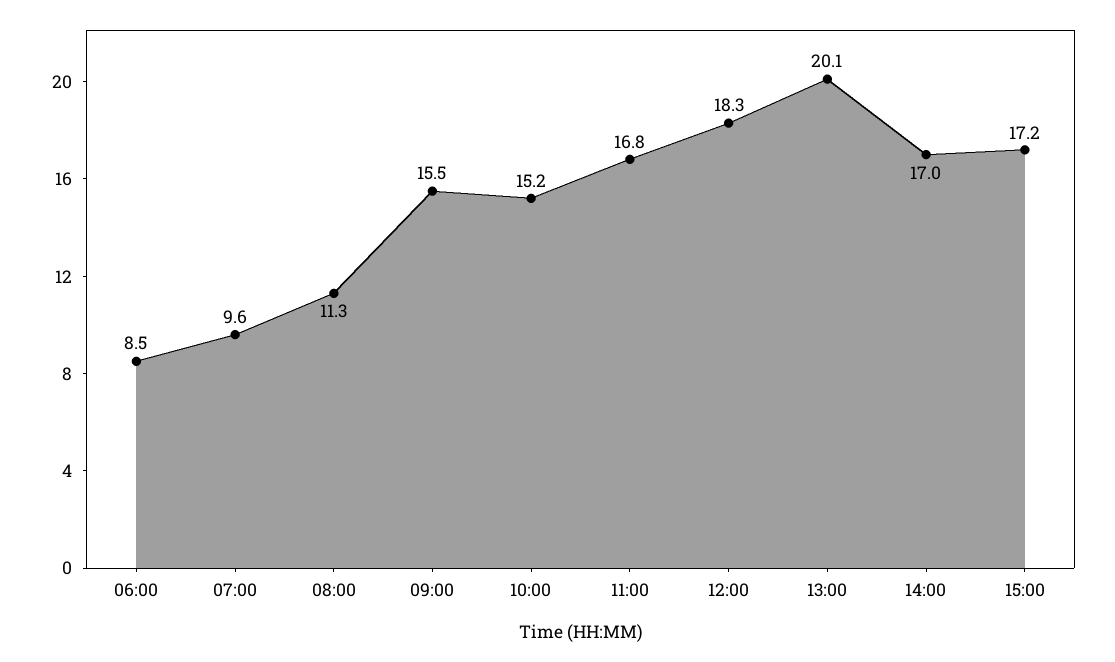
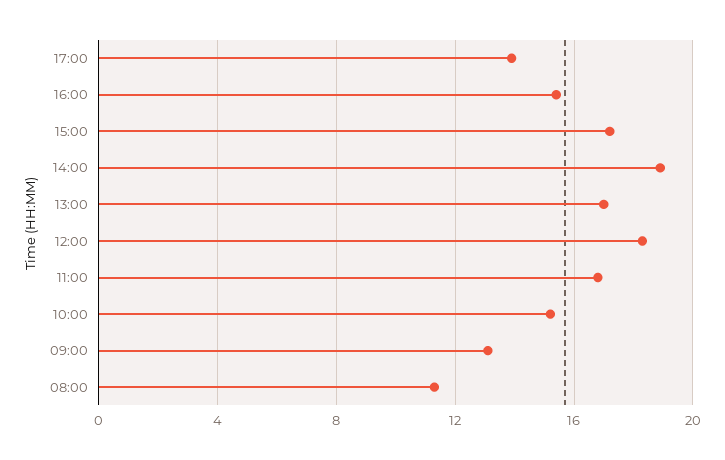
06:00: 8.5 -> none
07:00: 9.6 -> none
09:00: 15.5 -> 13
13:00: 20.1 -> 17
14:00: 17 -> 19
17:00: none -> 14
16:00: none -> 15.5

